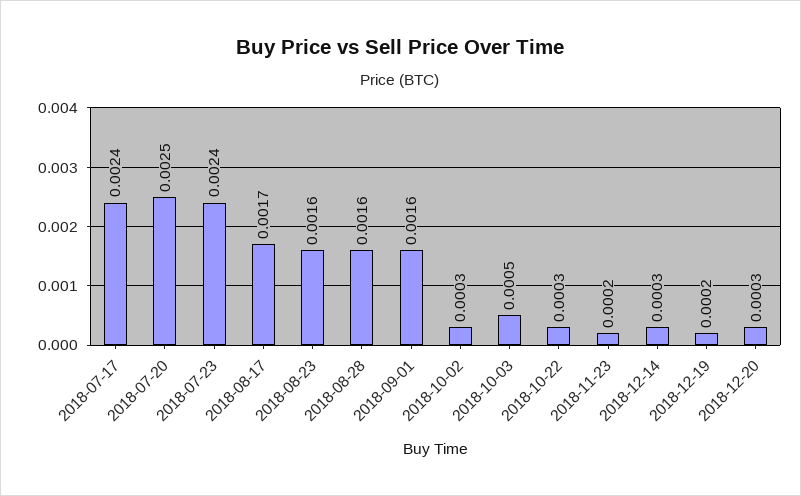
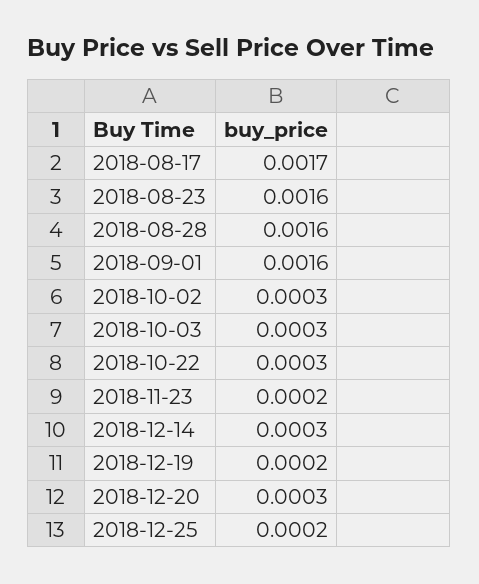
2018-07-17: 0.0024 -> none
2018-07-20: 0.0025 -> none
2018-07-23: 0.0024 -> none
2018-10-03: 0.0005 -> 0.0003
2018-12-25: none -> 0.0002

